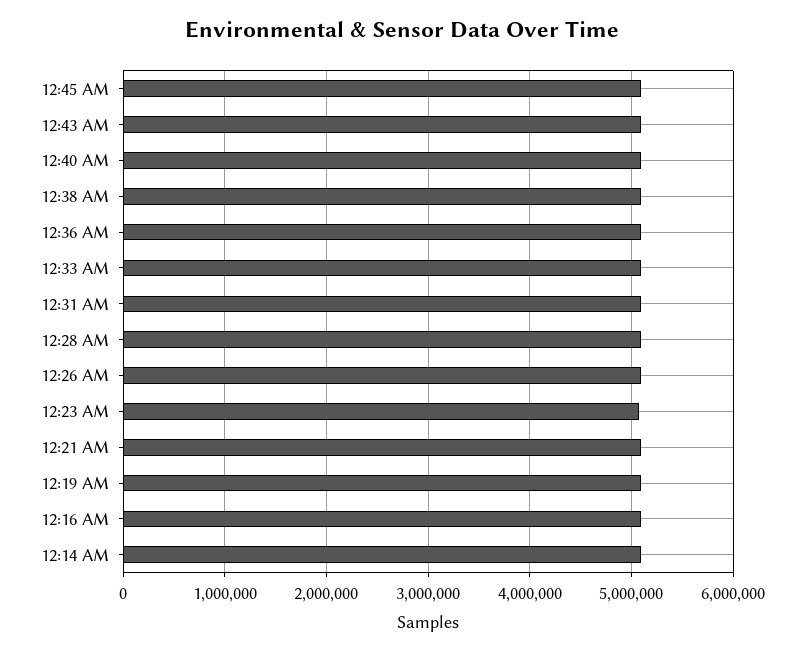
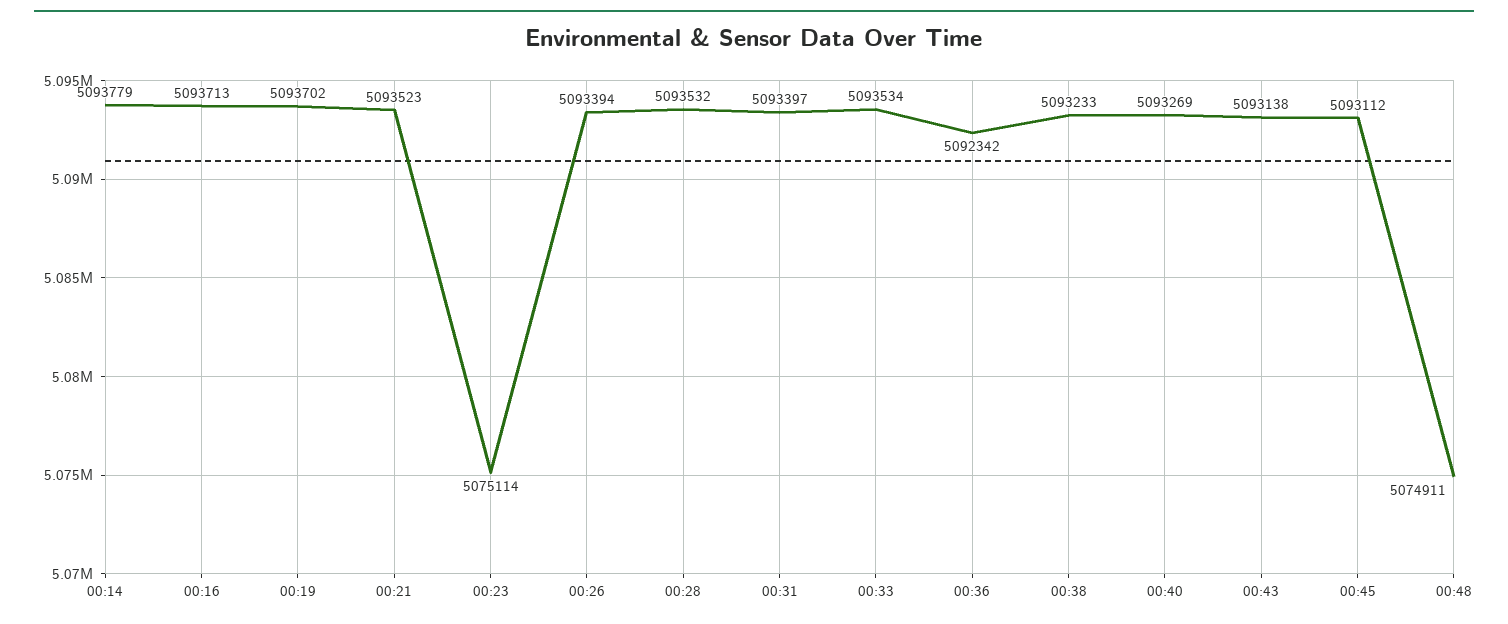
00:48: none -> 5074911

